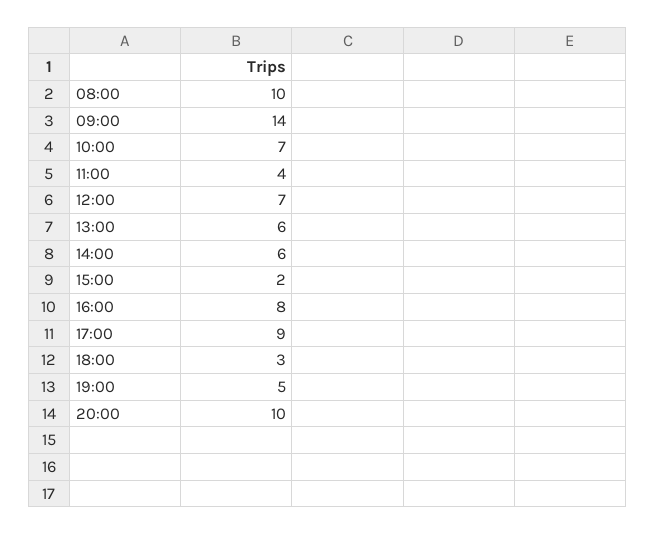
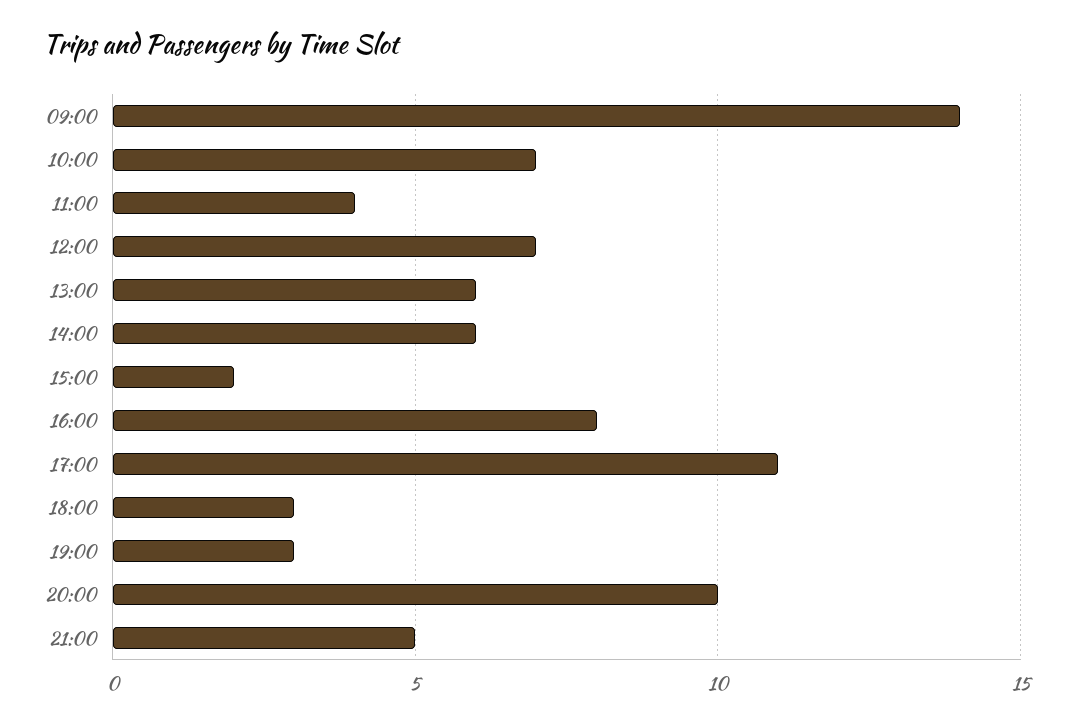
08:00: 10 -> none
17:00: 9 -> 11
19:00: 5 -> 3
21:00: none -> 5

